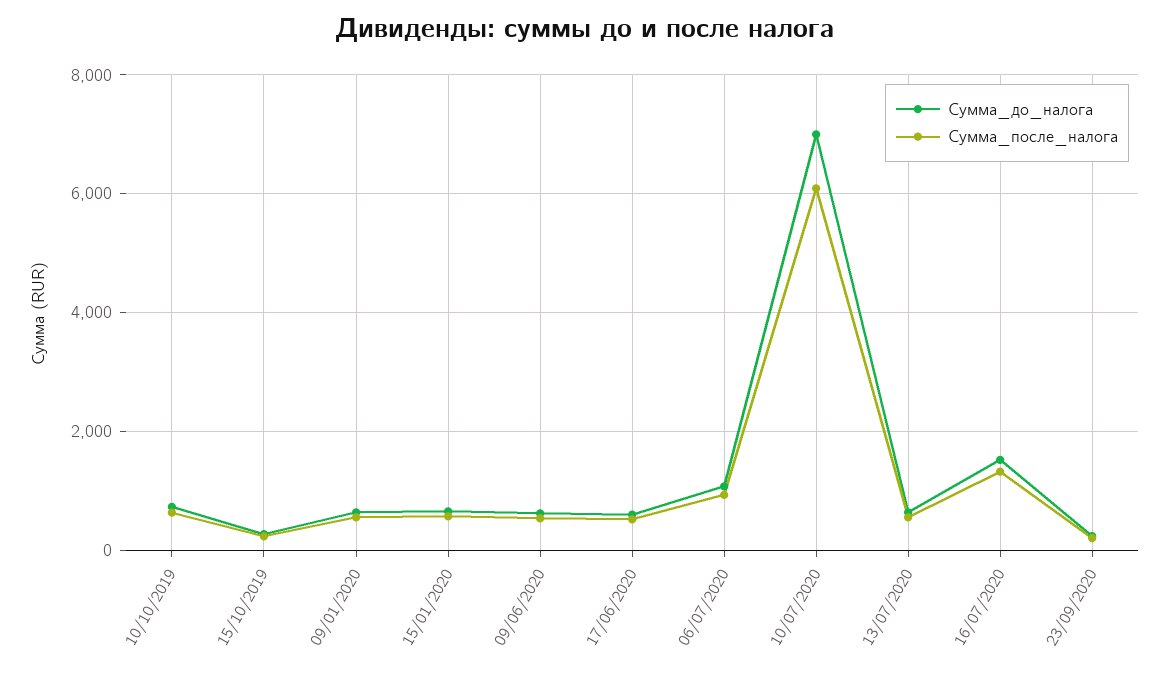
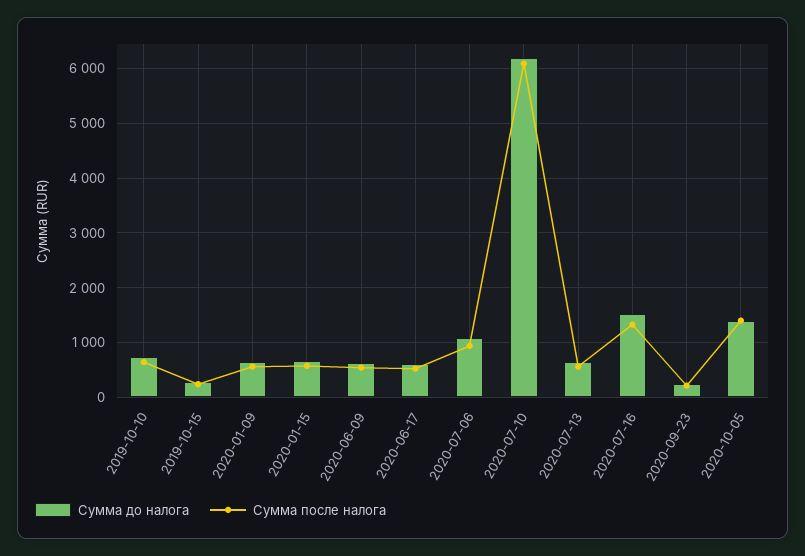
Сумма_до_налога, 10/07/2020: 7000 -> 6200
Сумма_до_налога, 2020-10-05: none -> 1400
Сумма_после_налога, 2020-10-05: none -> 1400

